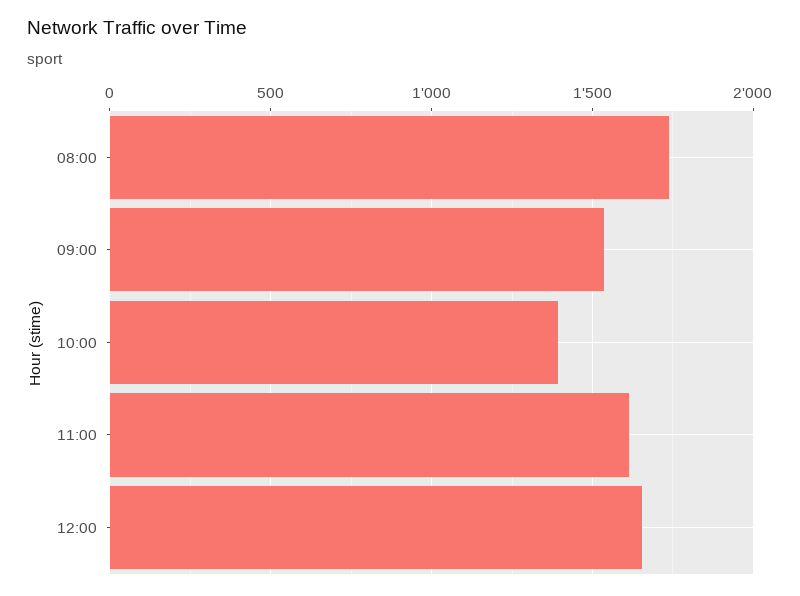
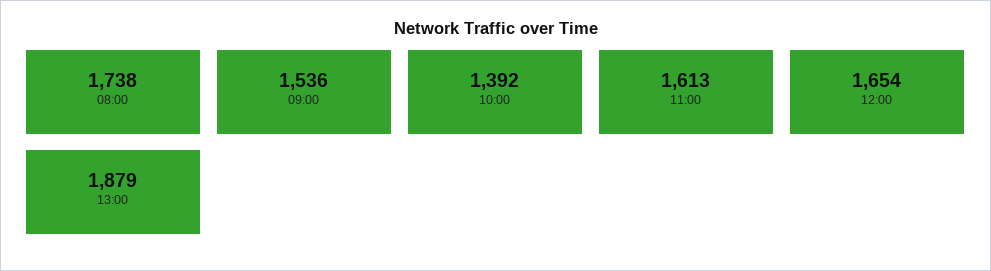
13:00: none -> 1879

